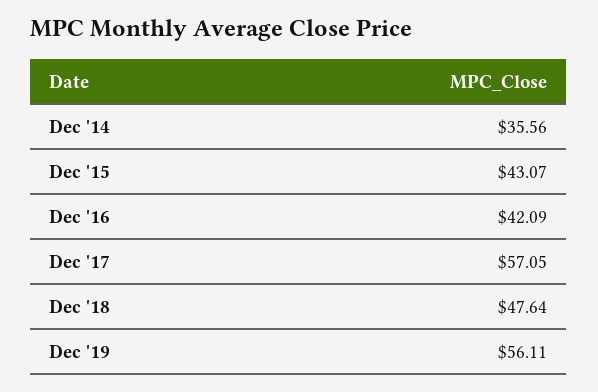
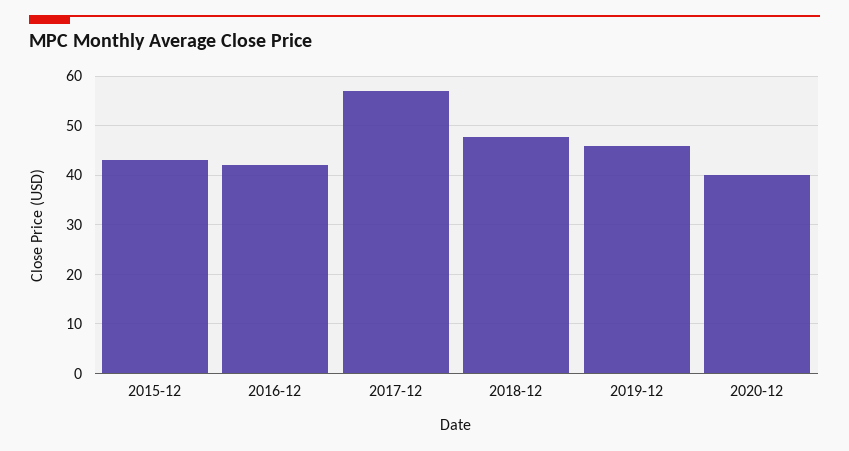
Dec '14: 35.56 -> none
Dec '19: 56.11 -> 46
2020-12: none -> 40

